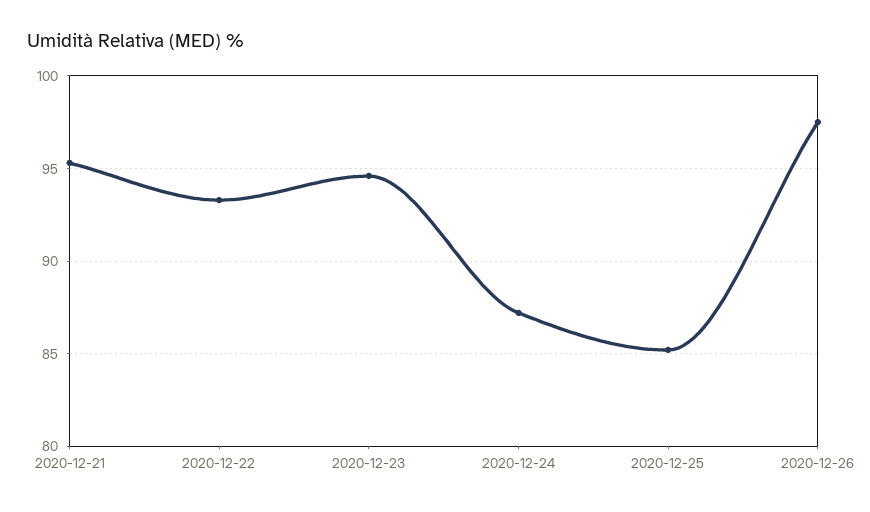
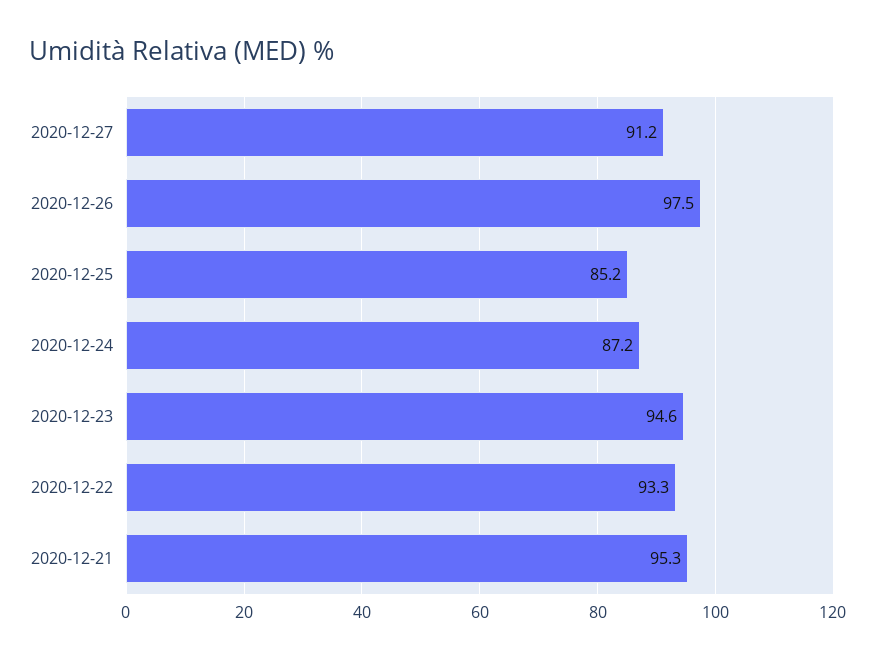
2020-12-27: none -> 91.2

